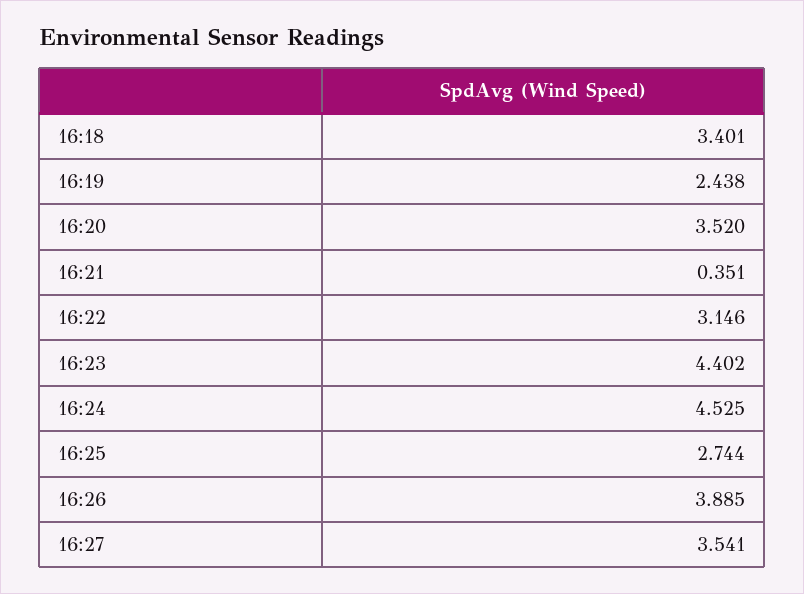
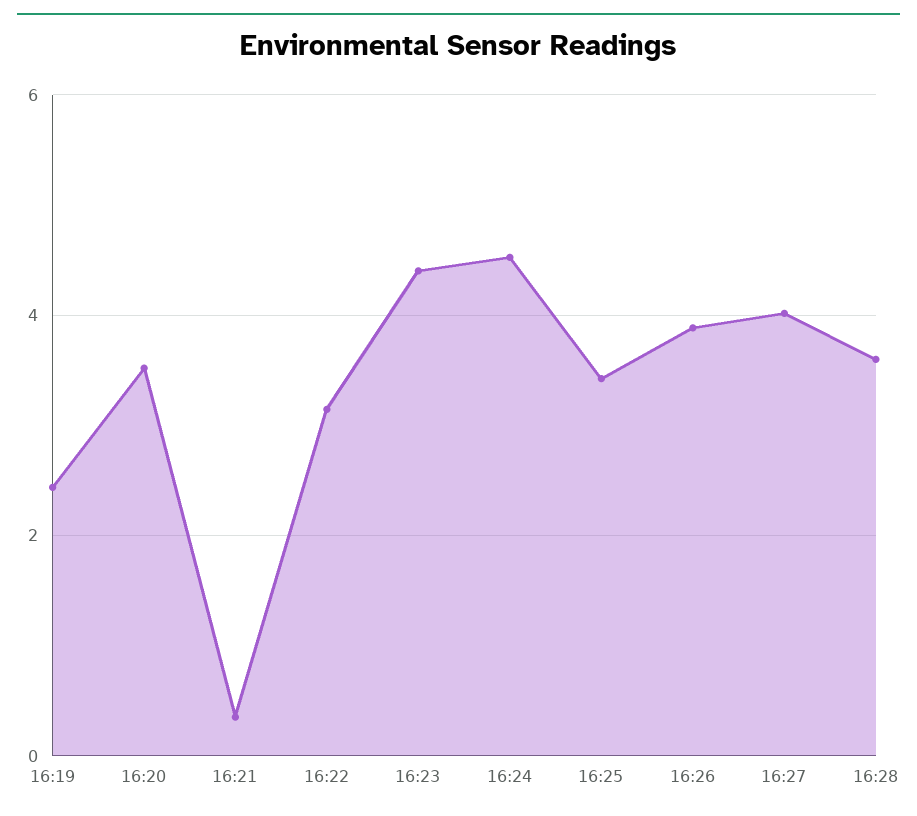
16:18: 3.401 -> none
16:25: 2.744 -> 3.4
16:27: 3.541 -> 4
16:28: none -> 3.6

